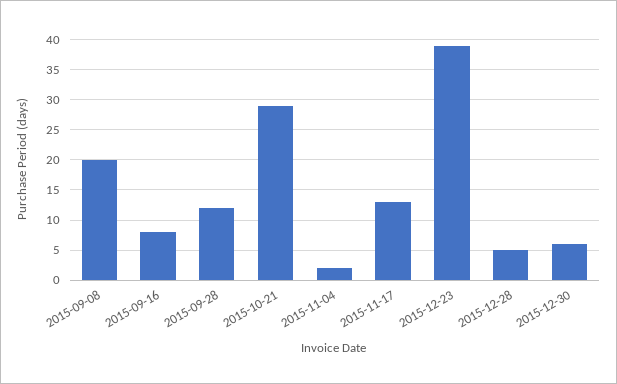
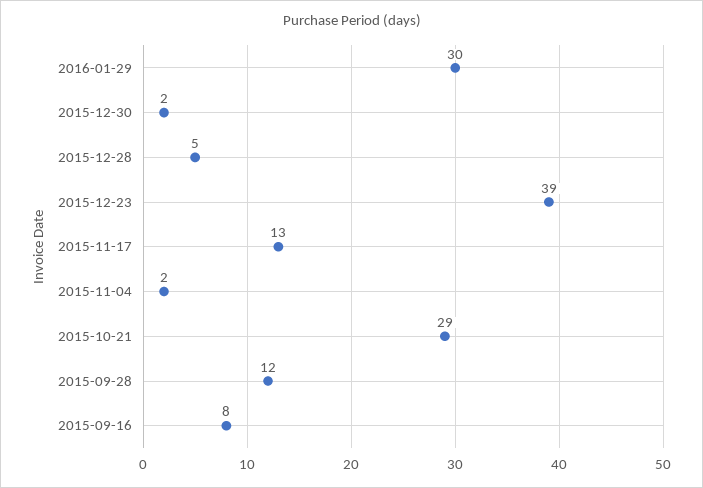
2015-09-08: 20 -> none
2015-12-30: 6 -> 2
2016-01-29: none -> 30

